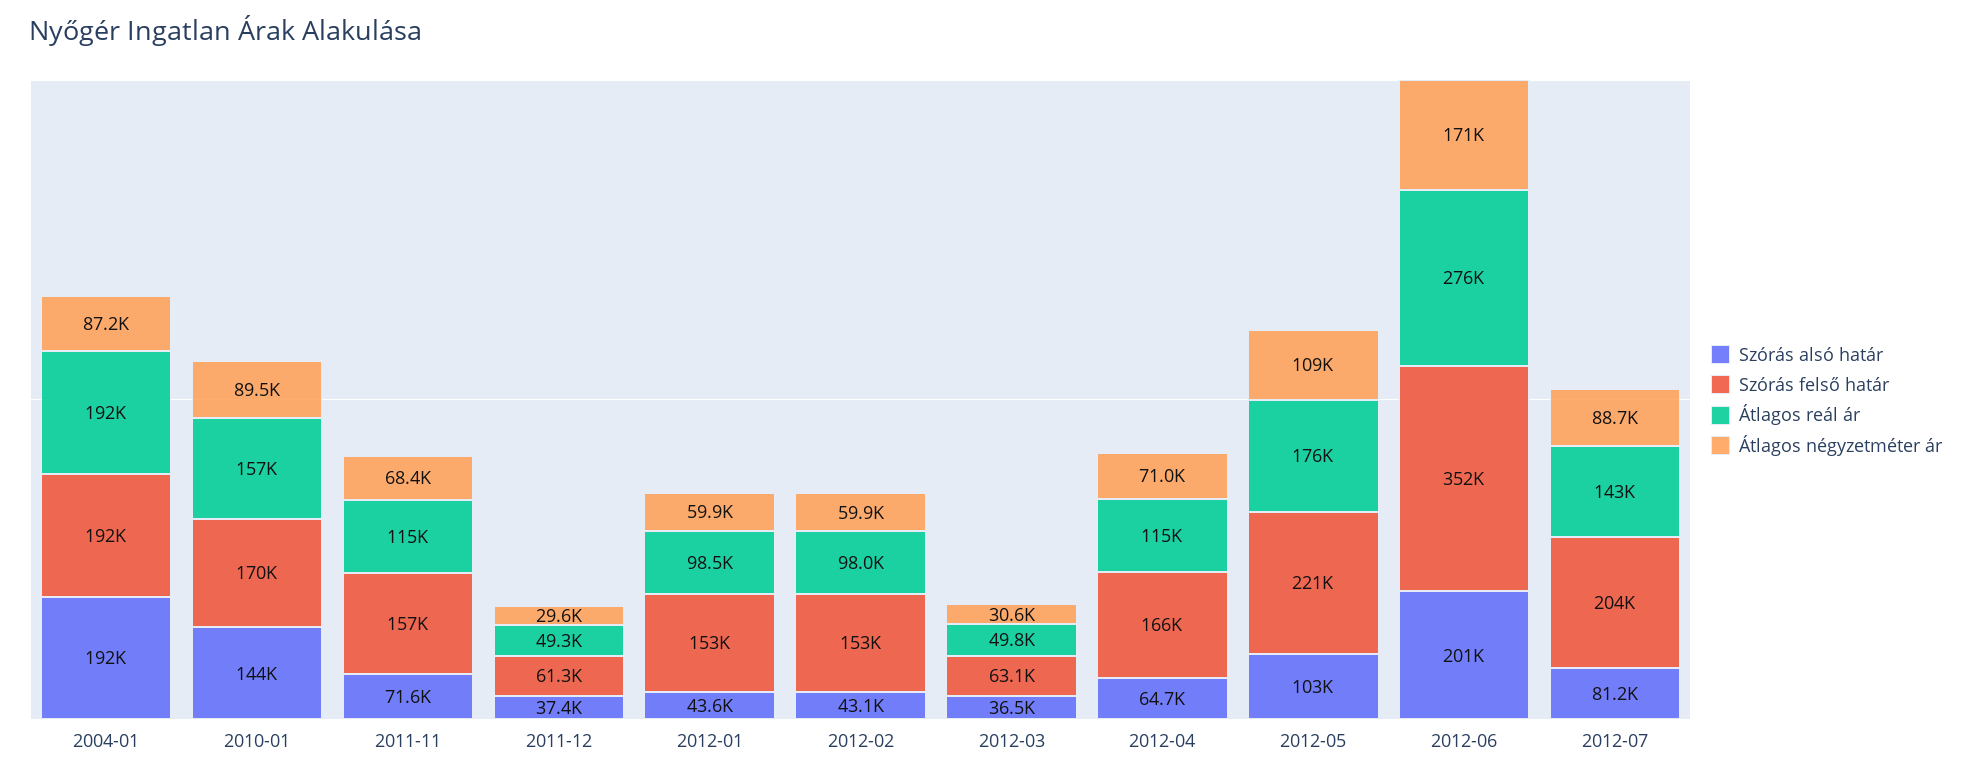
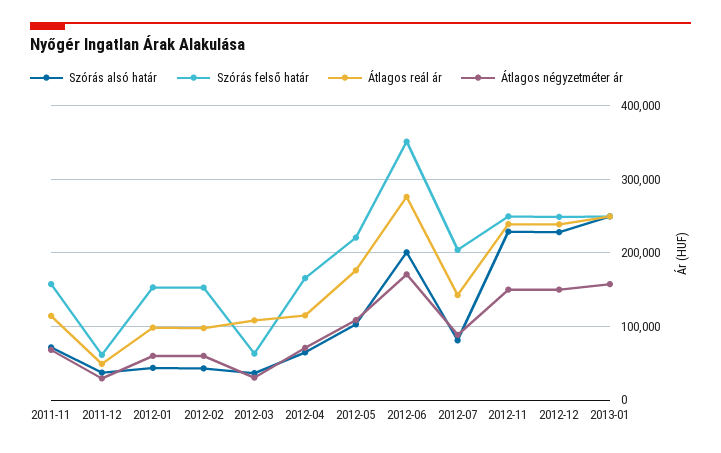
Szórás alsó határ, 2004-01: 192000 -> none
Szórás felső határ, 2004-01: 192000 -> none
Átlagos reál ár, 2004-01: 192000 -> none
Átlagos négyzetméter ár, 2004-01: 87200 -> none
Szórás alsó határ, 2010-01: 144000 -> none
Szórás felső határ, 2010-01: 170000 -> none
Átlagos reál ár, 2010-01: 157000 -> none
Átlagos négyzetméter ár, 2010-01: 89500 -> none
Átlagos reál ár, 2012-03: 49800 -> 110000
Szórás alsó határ, 2012-11: none -> 230000
Szórás felső határ, 2012-11: none -> 250000
Átlagos reál ár, 2012-11: none -> 240000
Átlagos négyzetméter ár, 2012-11: none -> 150000
Szórás alsó határ, 2012-12: none -> 230000
Szórás felső határ, 2012-12: none -> 250000
Átlagos reál ár, 2012-12: none -> 240000
Átlagos négyzetméter ár, 2012-12: none -> 150000
Szórás alsó határ, 2013-01: none -> 250000
Szórás felső határ, 2013-01: none -> 250000
Átlagos reál ár, 2013-01: none -> 250000
Átlagos négyzetméter ár, 2013-01: none -> 160000

